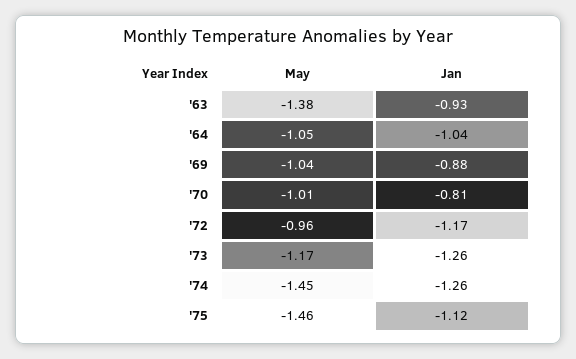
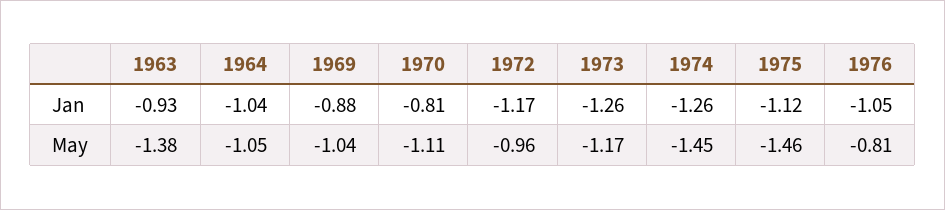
May, '70: -1.01 -> -1.11
Jan, 1976: none -> -1.05
May, 1976: none -> -0.81

